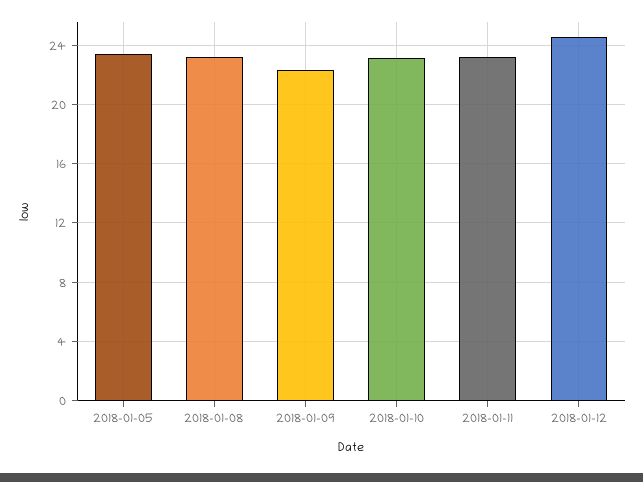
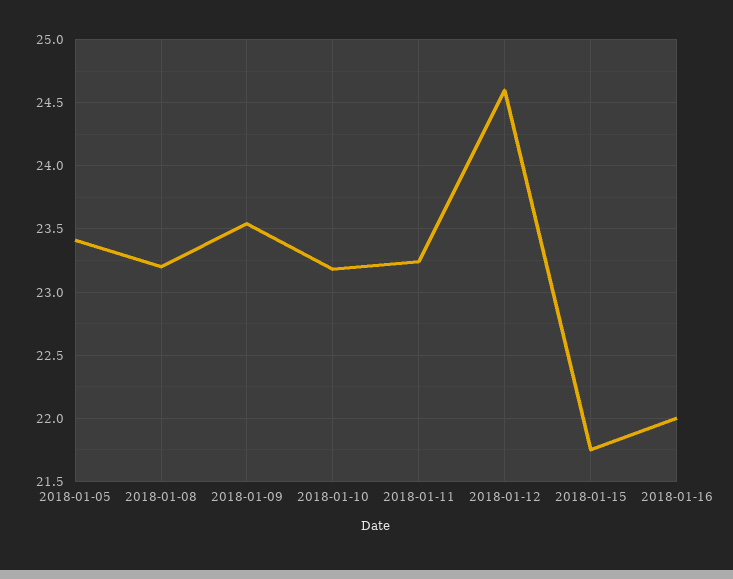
2018-01-09: 22.5 -> 23.55
2018-01-15: none -> 21.75
2018-01-16: none -> 22

